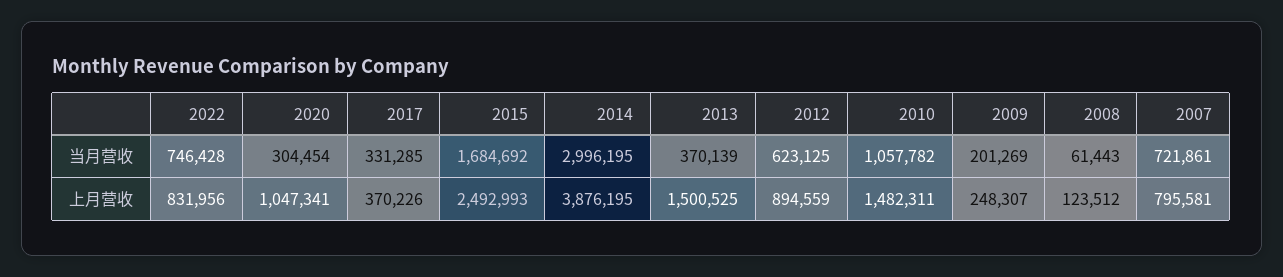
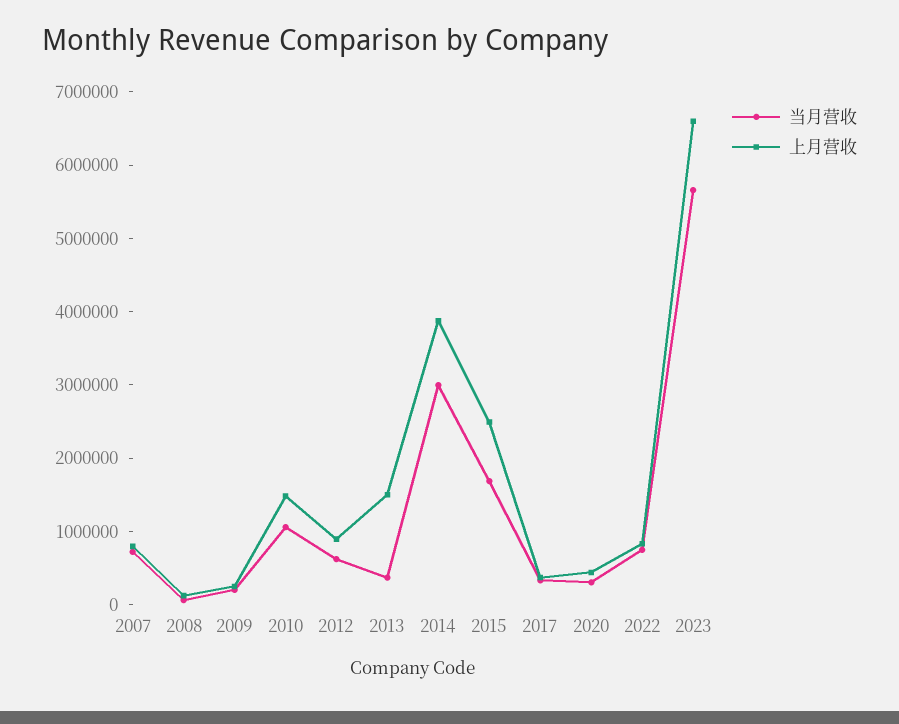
上月营收, 2020: 1047341 -> 400000
当月营收, 2023: none -> 5600000
上月营收, 2023: none -> 6600000

